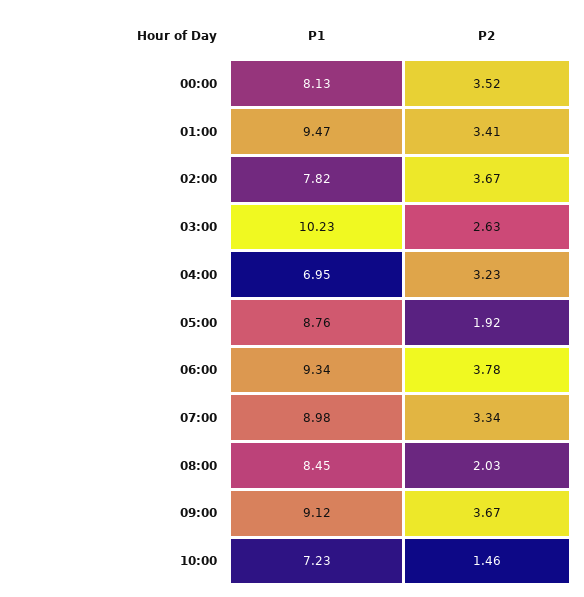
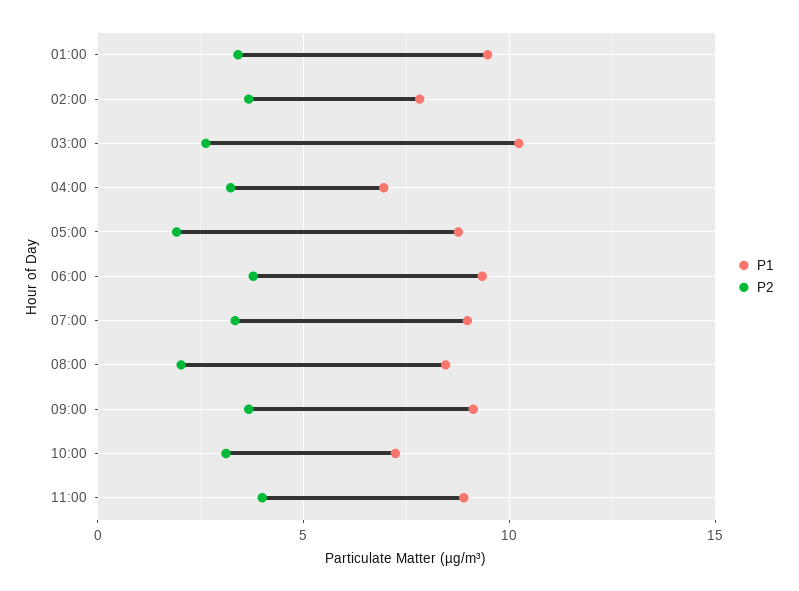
P1, 00:00: 8.13 -> none
P2, 00:00: 3.52 -> none
P2, 10:00: 1.46 -> 3
P1, 11:00: none -> 9
P2, 11:00: none -> 4

